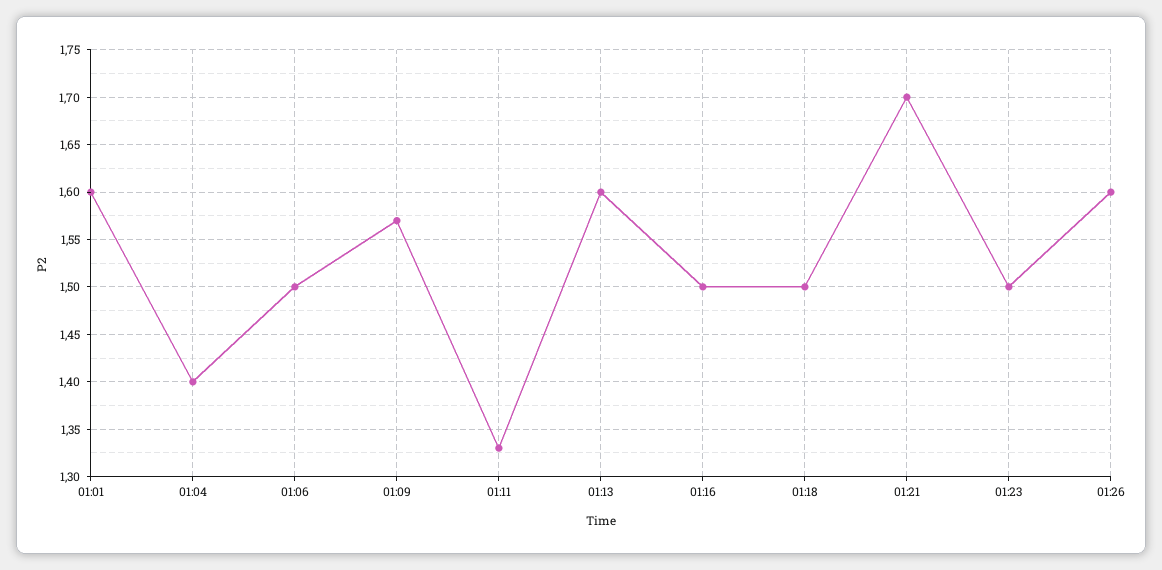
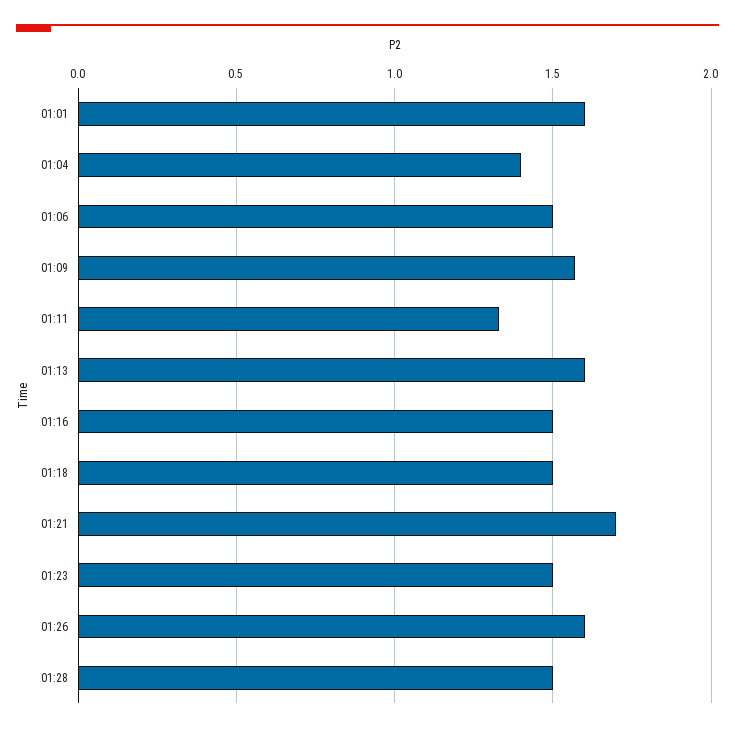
01:28: none -> 1.5

